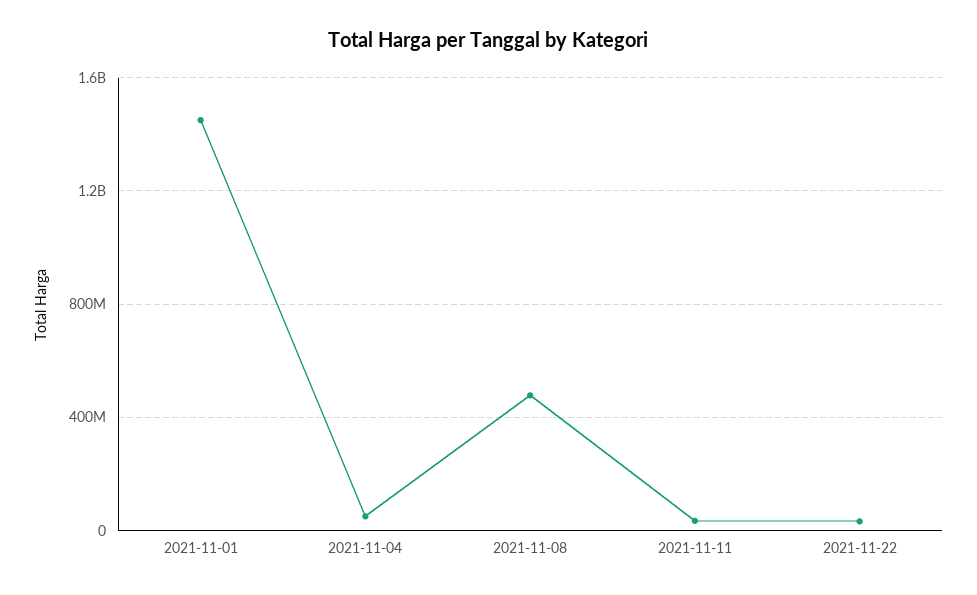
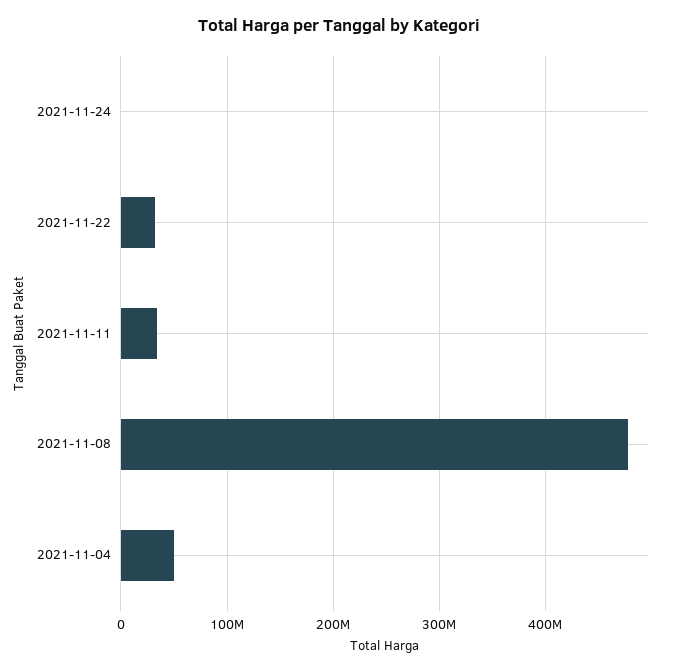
2021-11-01: 1450000000 -> none
2021-11-24: none -> 0

